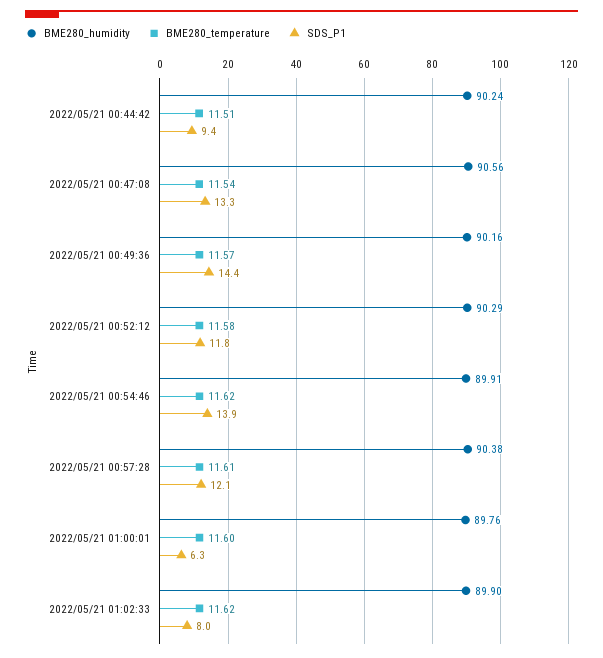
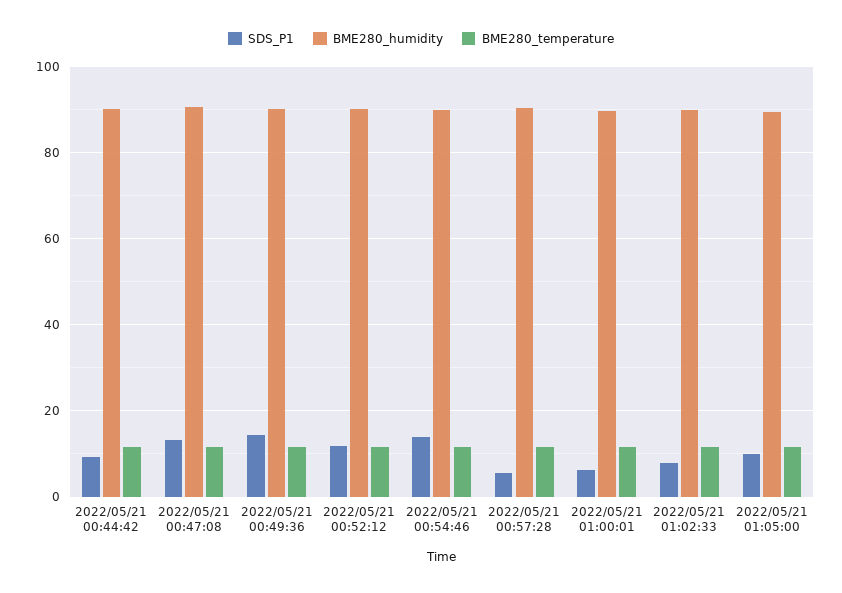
SDS_P1, 2022/05/21 00:57:28: 12.1 -> 6
SDS_P1, 2022/05/21 01:05:00: none -> 10
BME280_humidity, 2022/05/21 01:05:00: none -> 90
BME280_temperature, 2022/05/21 01:05:00: none -> 12

